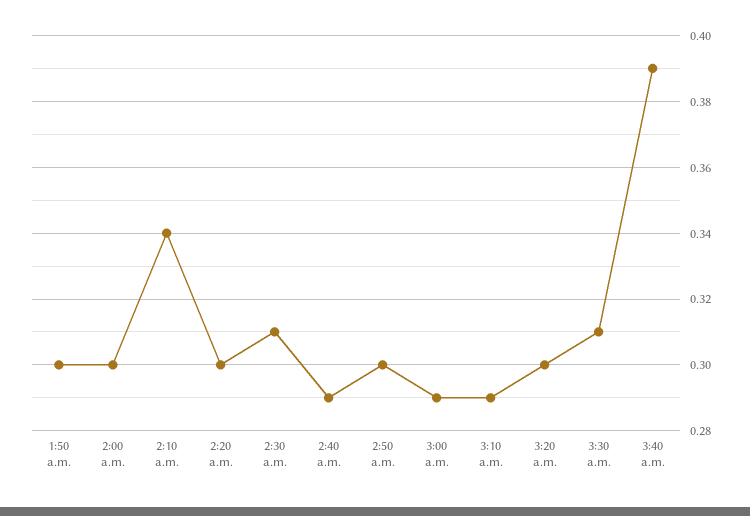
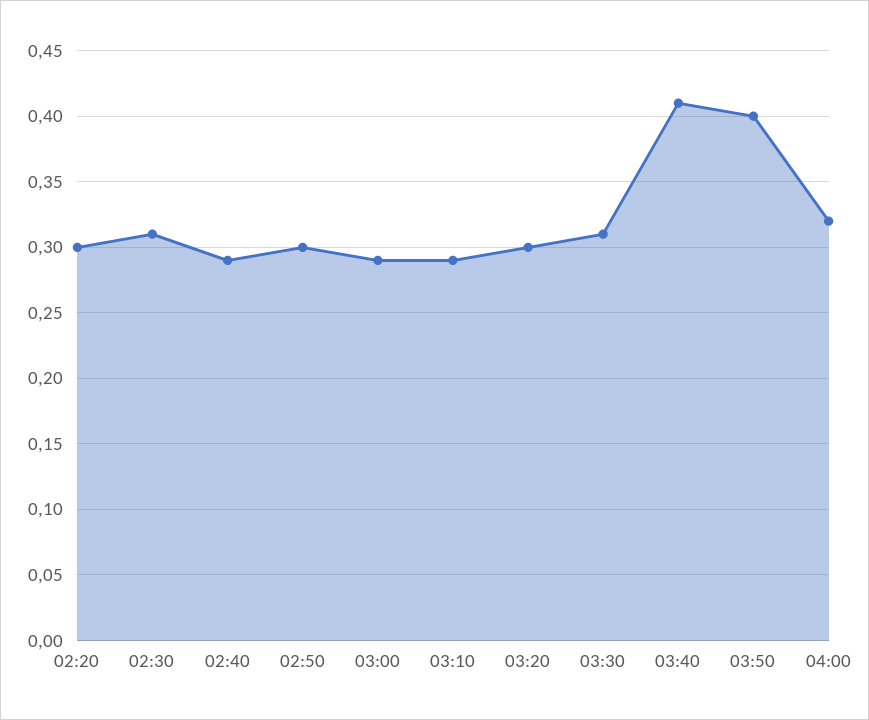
1:50 a.m.: 0.3 -> none
2:00 a.m.: 0.3 -> none
2:10 a.m.: 0.34 -> none
3:40 a.m.: 0.39 -> 0.41
03:50: none -> 0.4
04:00: none -> 0.32

